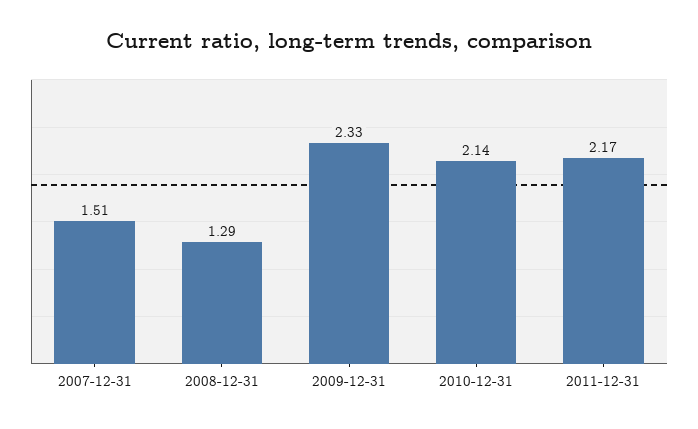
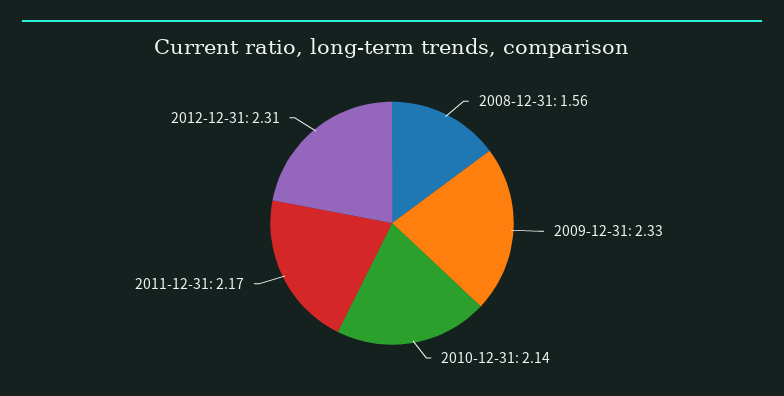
2007-12-31: 1.51 -> none
2008-12-31: 1.29 -> 1.56
2012-12-31: none -> 2.31

